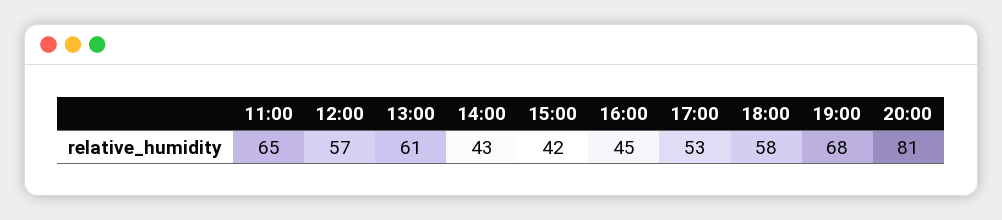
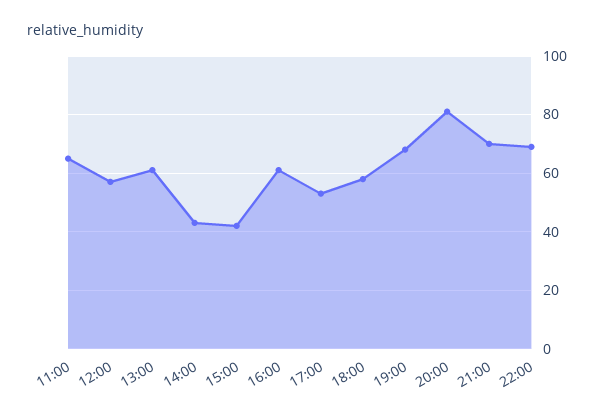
16:00: 45 -> 60
21:00: none -> 70
22:00: none -> 70

